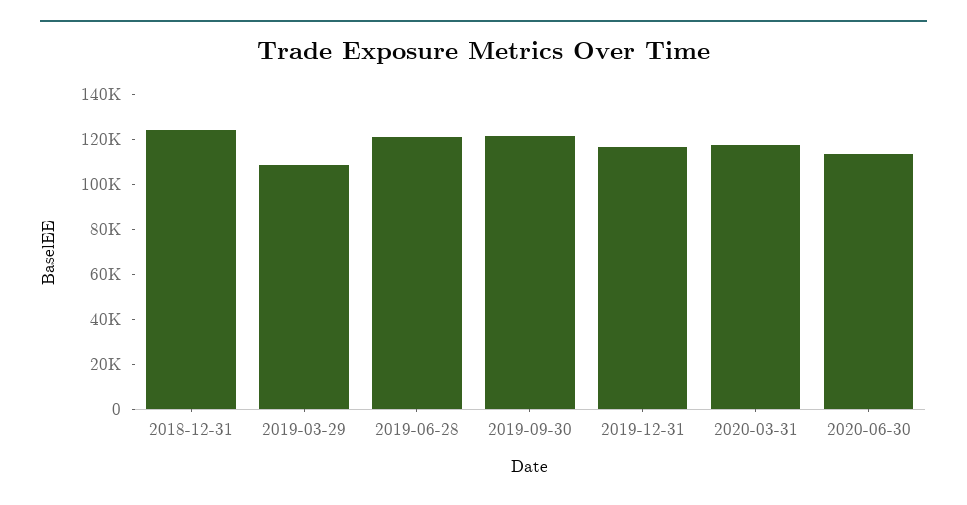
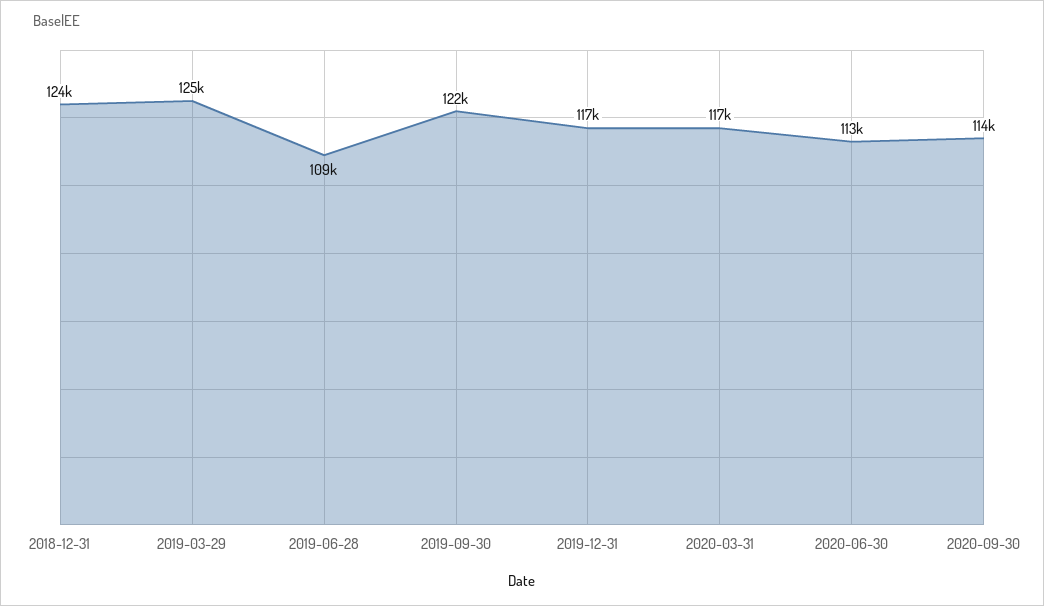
2019-03-29: 110000 -> 125000
2019-06-28: 120000 -> 109000
2020-09-30: none -> 114000

